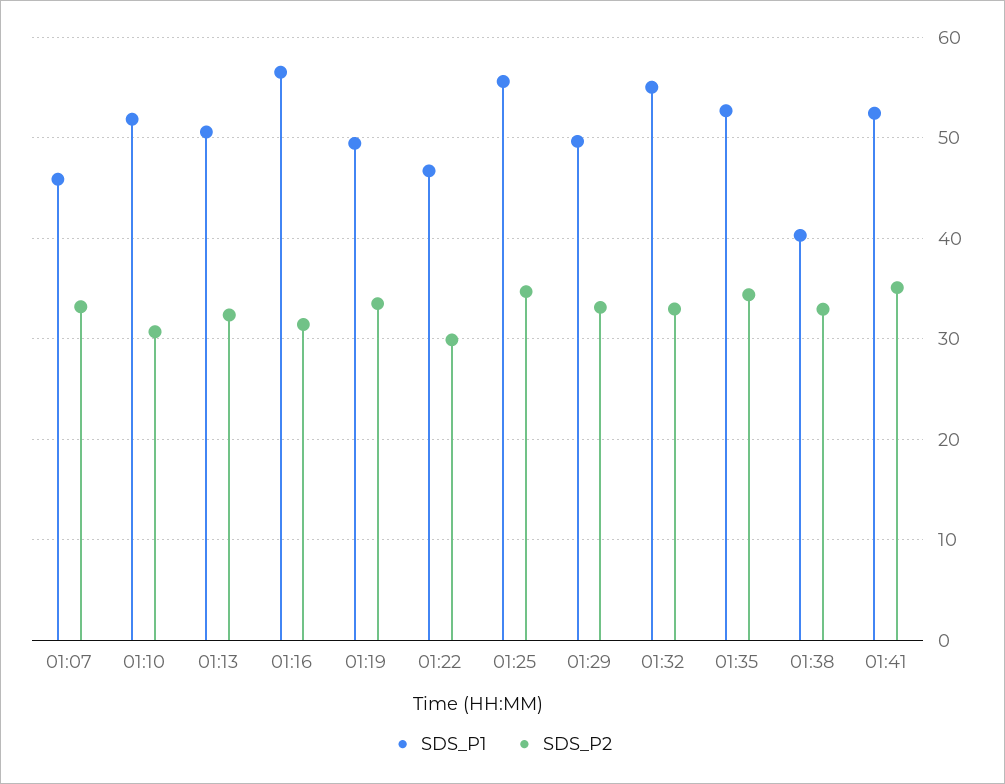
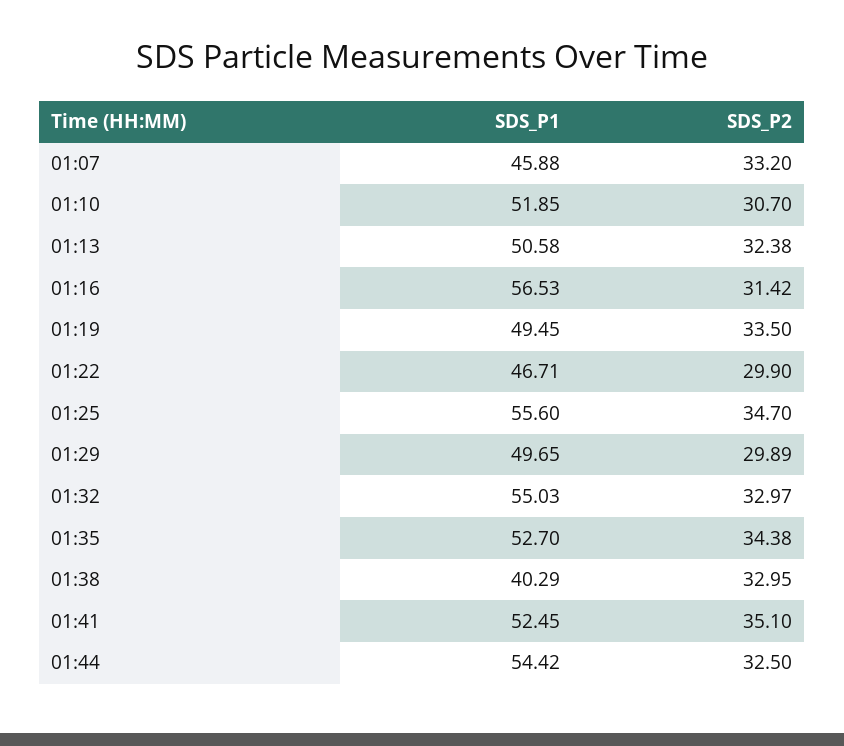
SDS_P2, 01:29: 33 -> 29.89
SDS_P1, 01:44: none -> 54.42
SDS_P2, 01:44: none -> 32.5

